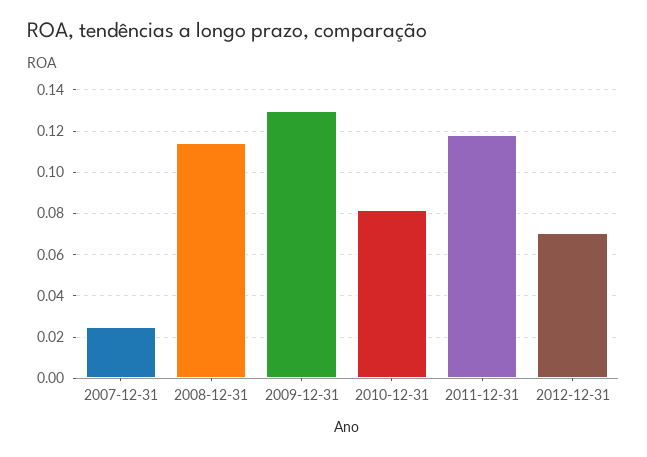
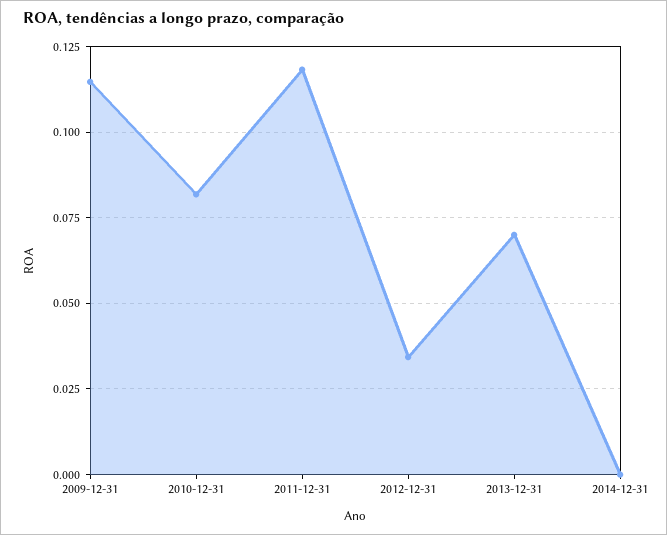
2007-12-31: 0.025 -> none
2008-12-31: 0.115 -> none
2009-12-31: 0.13 -> 0.115
2012-12-31: 0.07 -> 0.035
2013-12-31: none -> 0.07
2014-12-31: none -> 0

